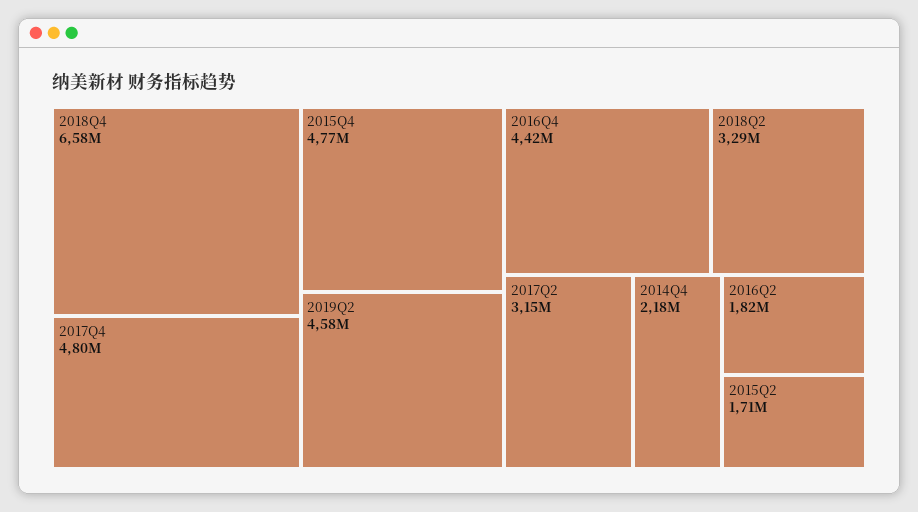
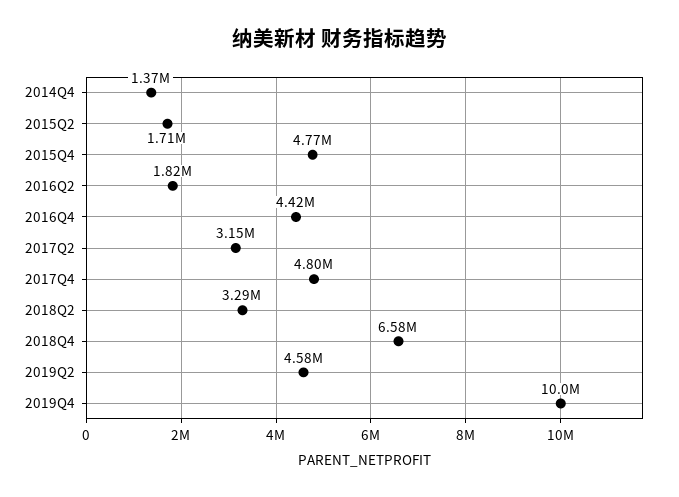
2014Q4: 2180000 -> 1370000
2019Q4: none -> 10000000

